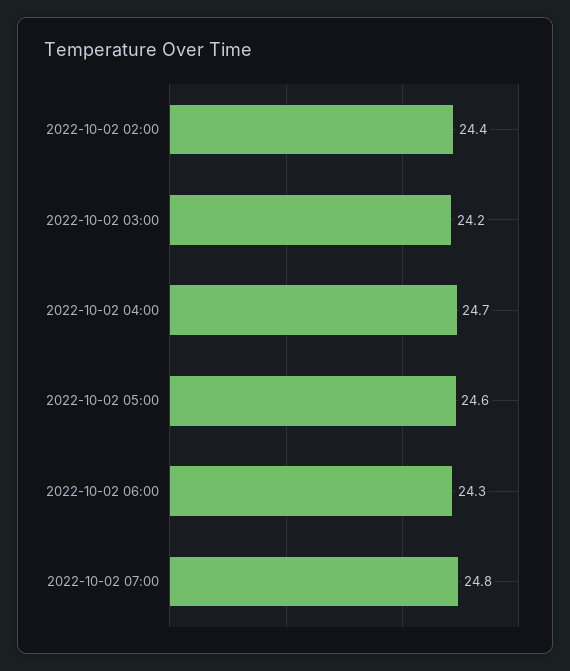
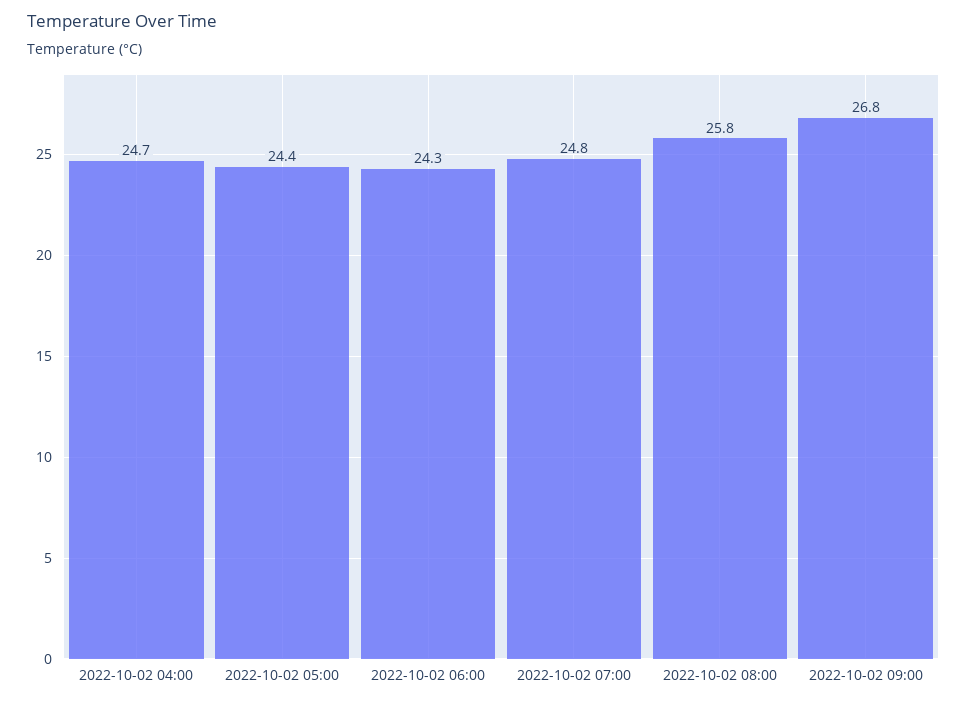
2022-10-02 02:00: 24.4 -> none
2022-10-02 03:00: 24.2 -> none
2022-10-02 05:00: 24.6 -> 24.4
2022-10-02 08:00: none -> 25.8
2022-10-02 09:00: none -> 26.8

